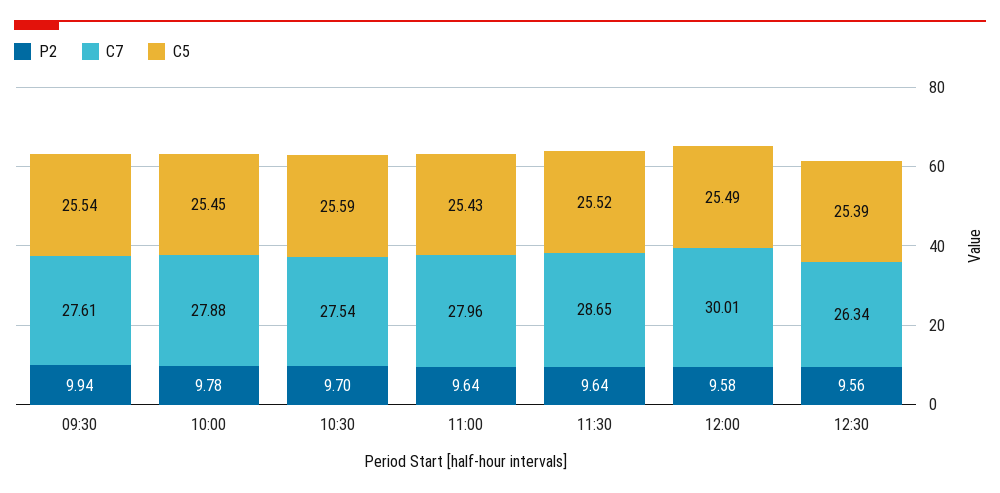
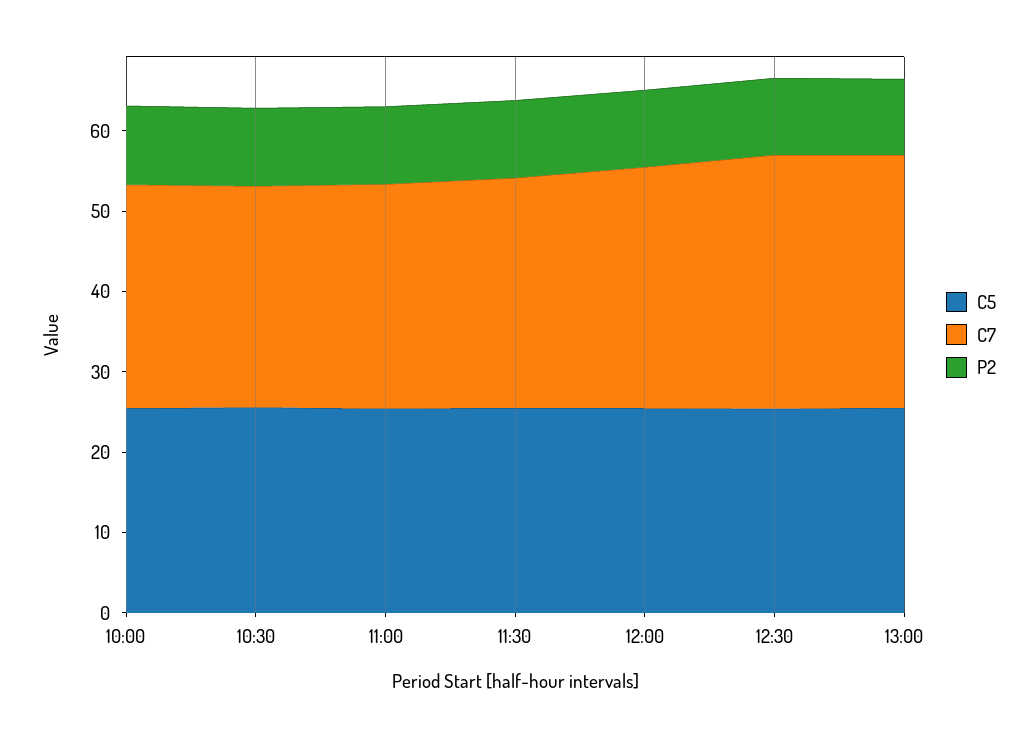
P2, 09:30: 9.94 -> none
C7, 09:30: 27.61 -> none
C5, 09:30: 25.54 -> none
C7, 12:30: 26.34 -> 32
C5, 13:00: none -> 26
C7, 13:00: none -> 32
P2, 13:00: none -> 10

